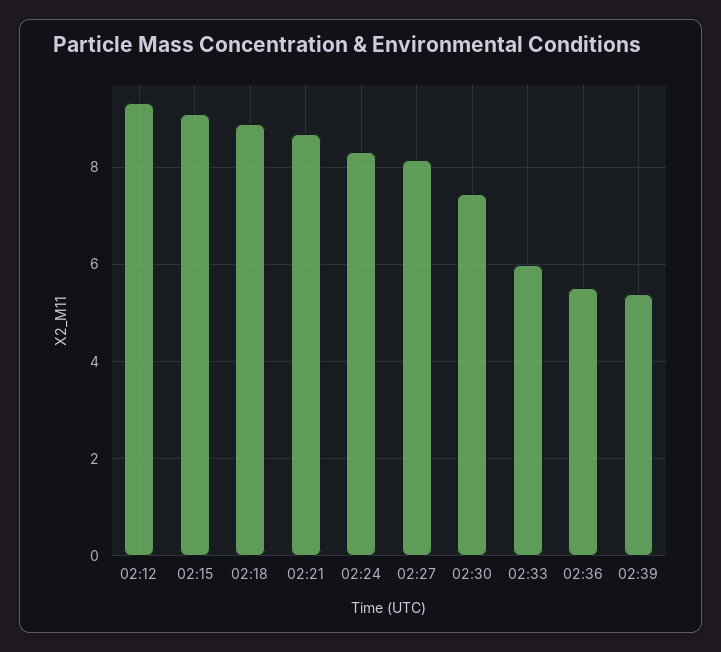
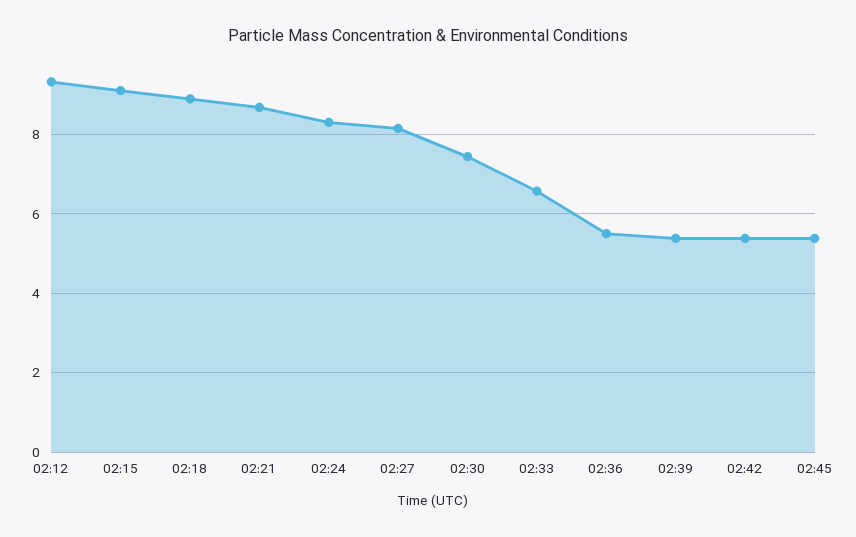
02:33: 6 -> 6.6
02:42: none -> 5.4
02:45: none -> 5.4

